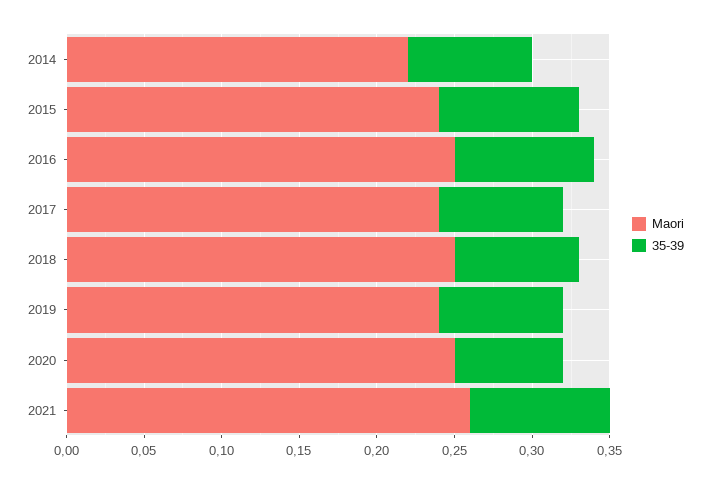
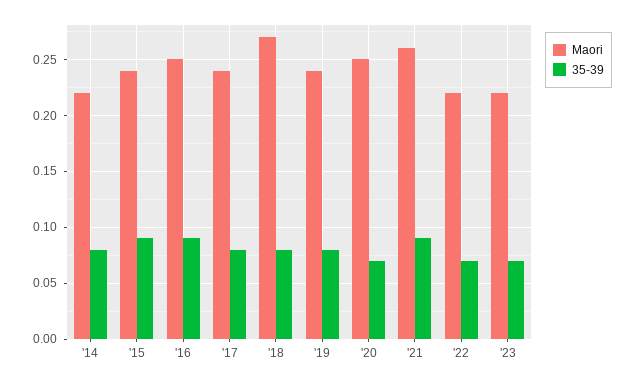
Maori, 2018: 0.25 -> 0.27
Maori, '22: none -> 0.22
35-39, '22: none -> 0.07
Maori, '23: none -> 0.22
35-39, '23: none -> 0.07

